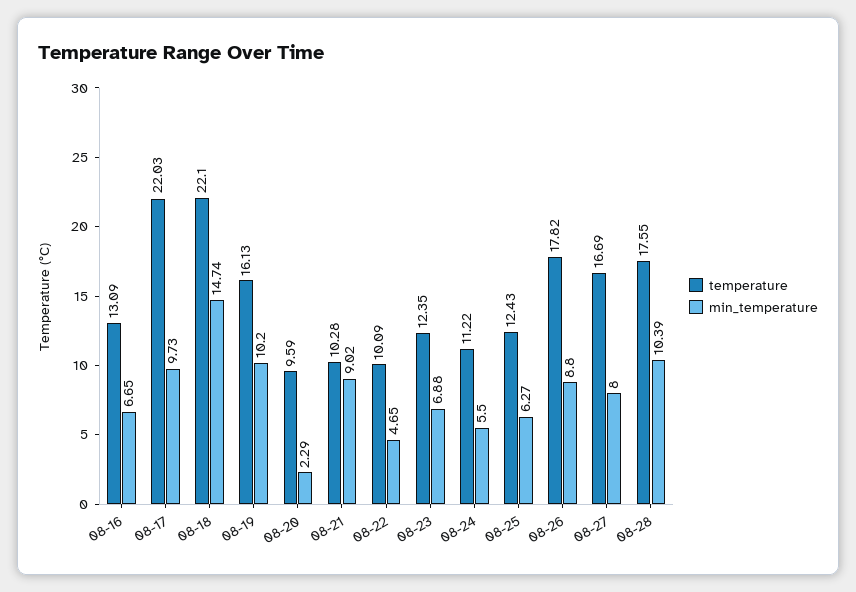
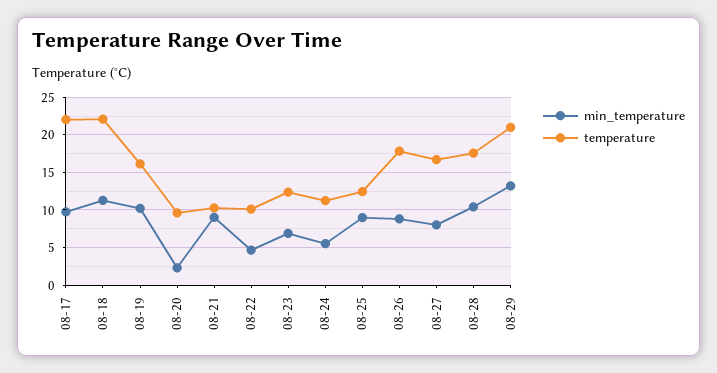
temperature, 08-16: 13.09 -> none
min_temperature, 08-16: 6.65 -> none
min_temperature, 08-18: 14.74 -> 11
min_temperature, 08-25: 6.27 -> 9
min_temperature, 08-29: none -> 13
temperature, 08-29: none -> 21

